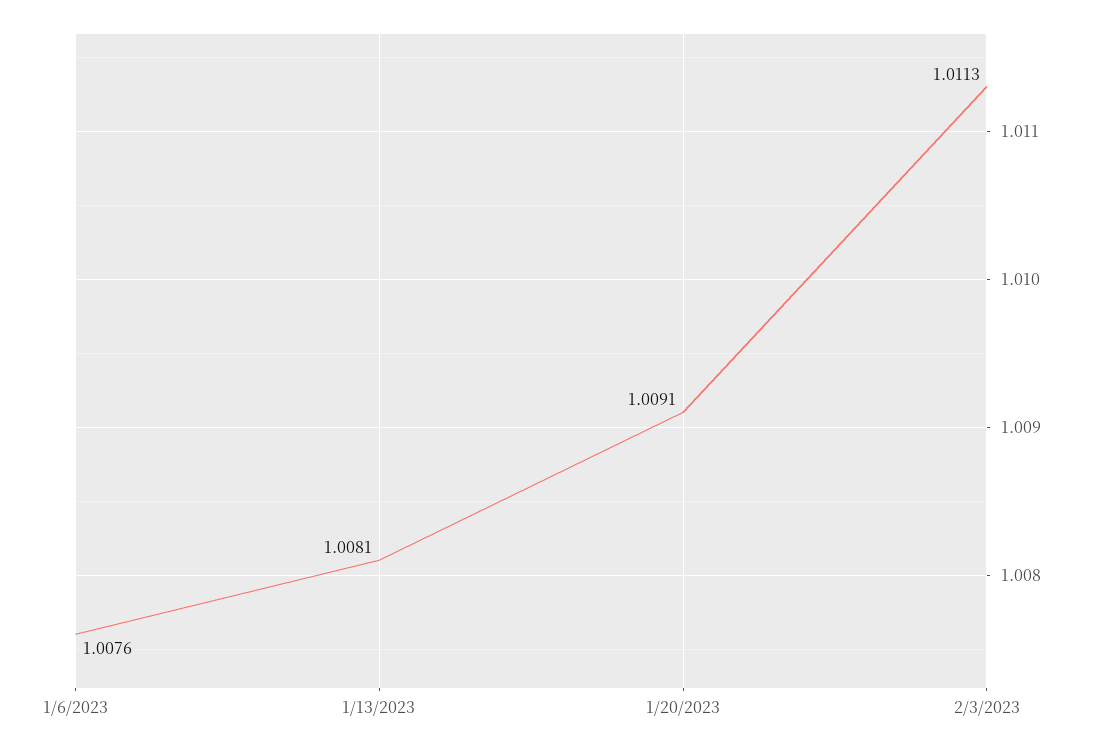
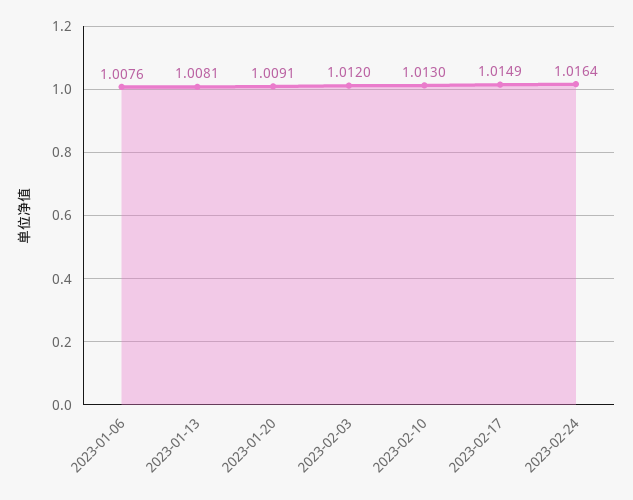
2/3/2023: 1.0113 -> 1.012
2023-02-10: none -> 1.013
2023-02-17: none -> 1.0149
2023-02-24: none -> 1.0164

